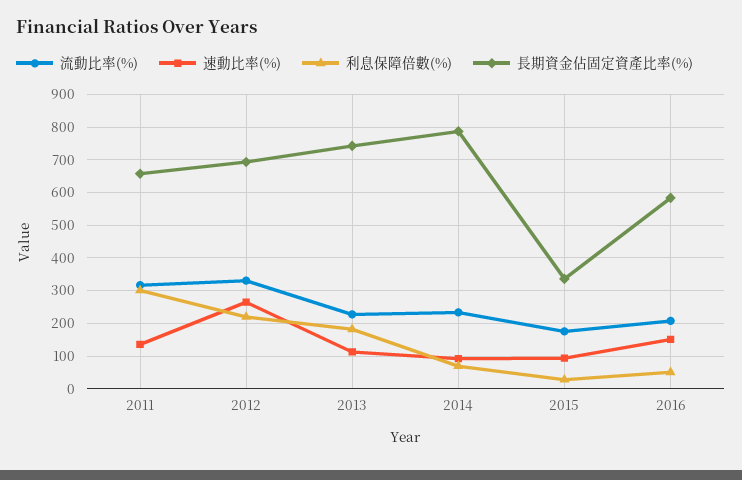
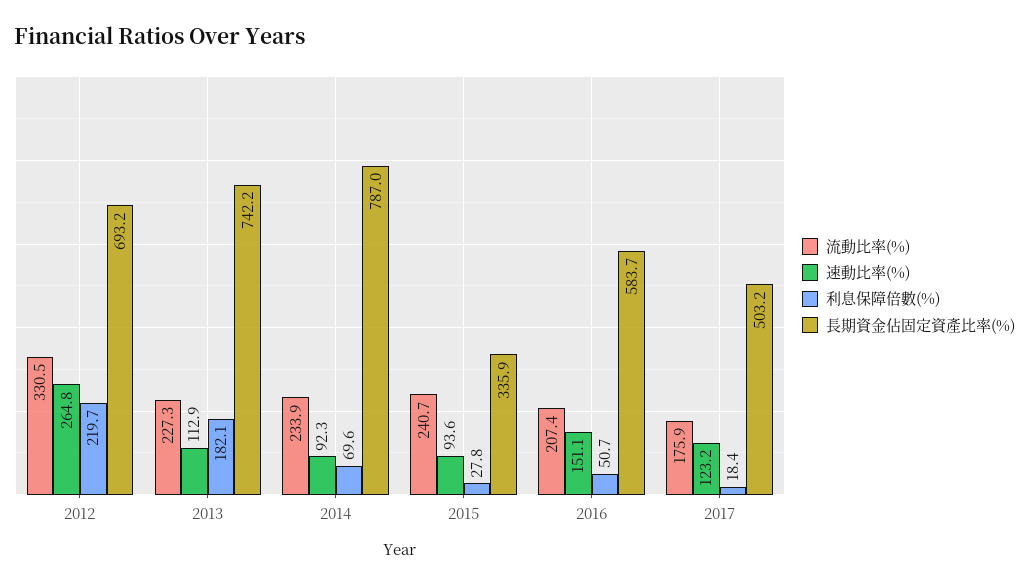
流動比率(%), 2011: 320 -> none
速動比率(%), 2011: 140 -> none
利息保障倍數(%), 2011: 300 -> none
長期資金佔固定資產比率(%), 2011: 660 -> none
流動比率(%), 2015: 180 -> 240.7
流動比率(%), 2017: none -> 175.9
速動比率(%), 2017: none -> 123.2
利息保障倍數(%), 2017: none -> 18.4
長期資金佔固定資產比率(%), 2017: none -> 503.2

